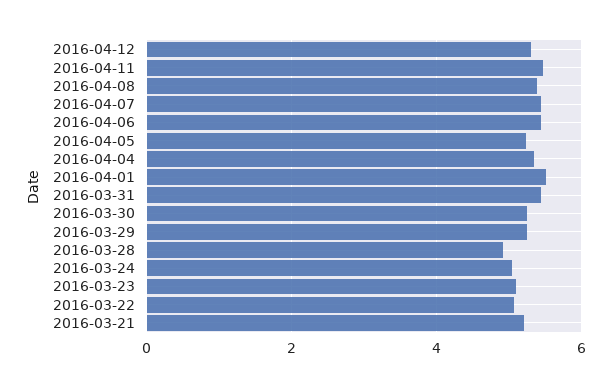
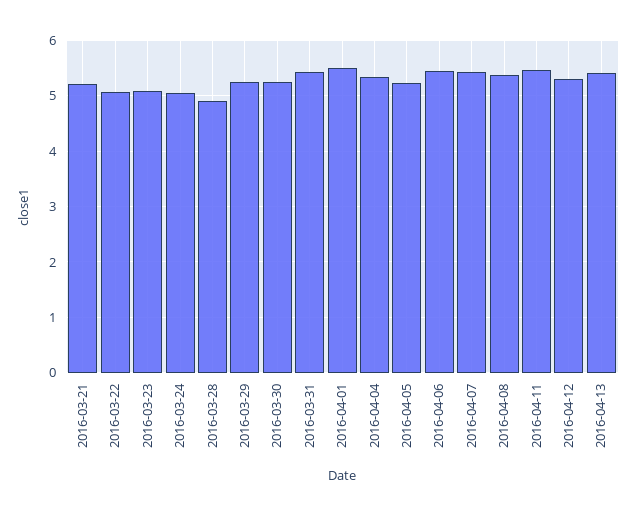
2016-04-13: none -> 5.4

